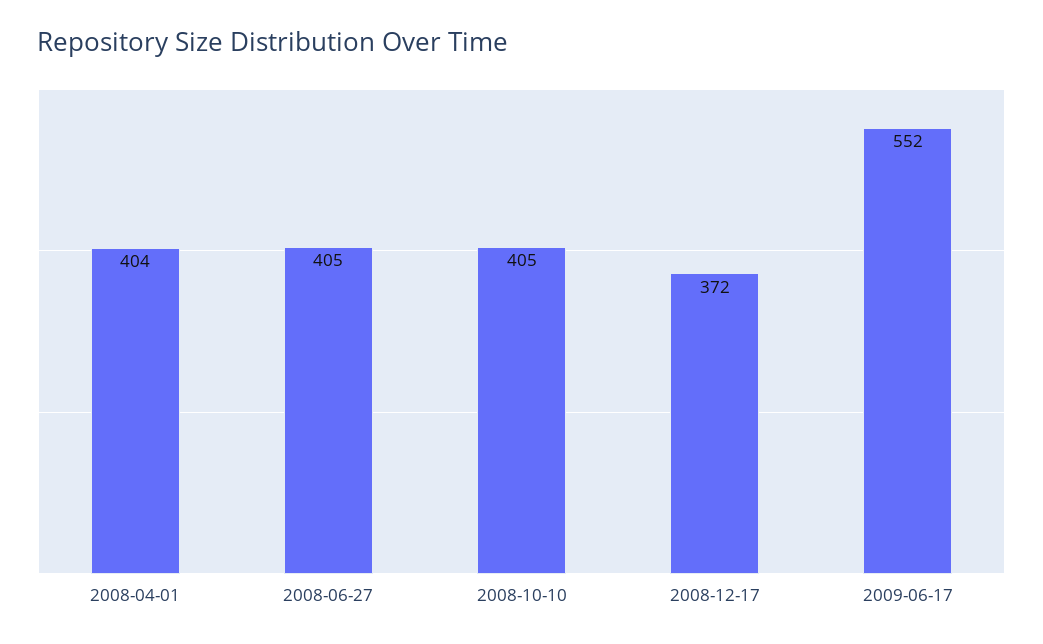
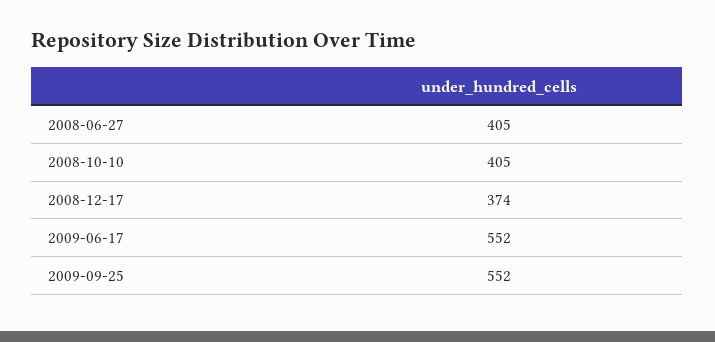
2008-04-01: 404 -> none
2008-12-17: 372 -> 374
2009-09-25: none -> 552

